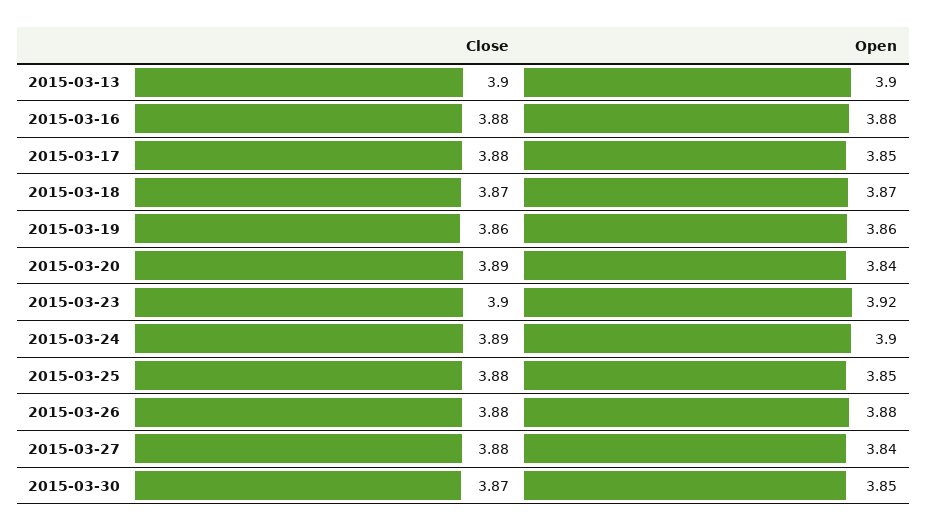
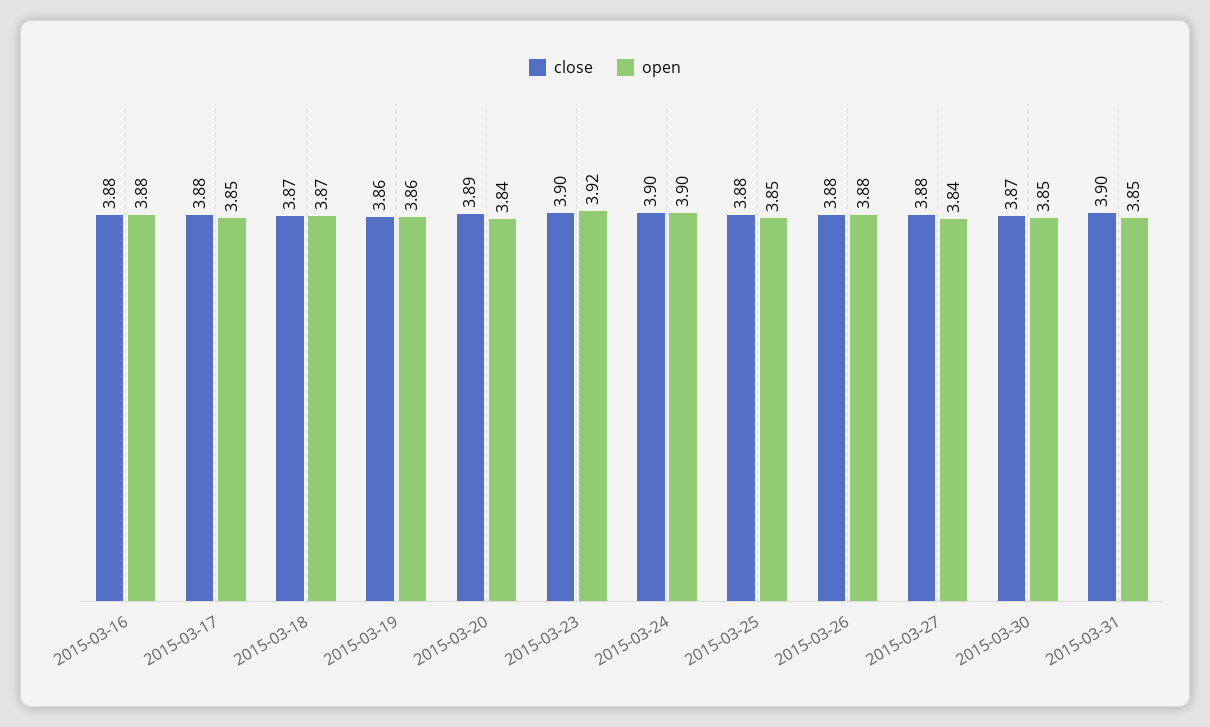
Close, 2015-03-13: 3.9 -> none
Open, 2015-03-13: 3.9 -> none
Close, 2015-03-24: 3.89 -> 3.9
Close, 2015-03-31: none -> 3.9
Open, 2015-03-31: none -> 3.85

